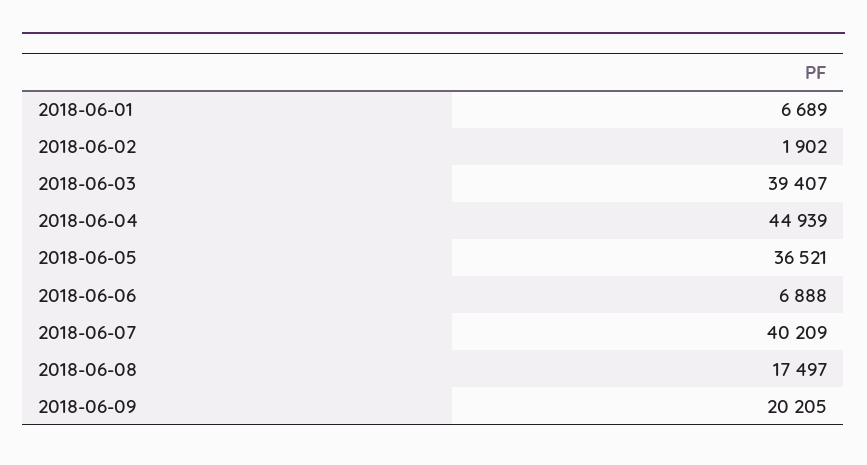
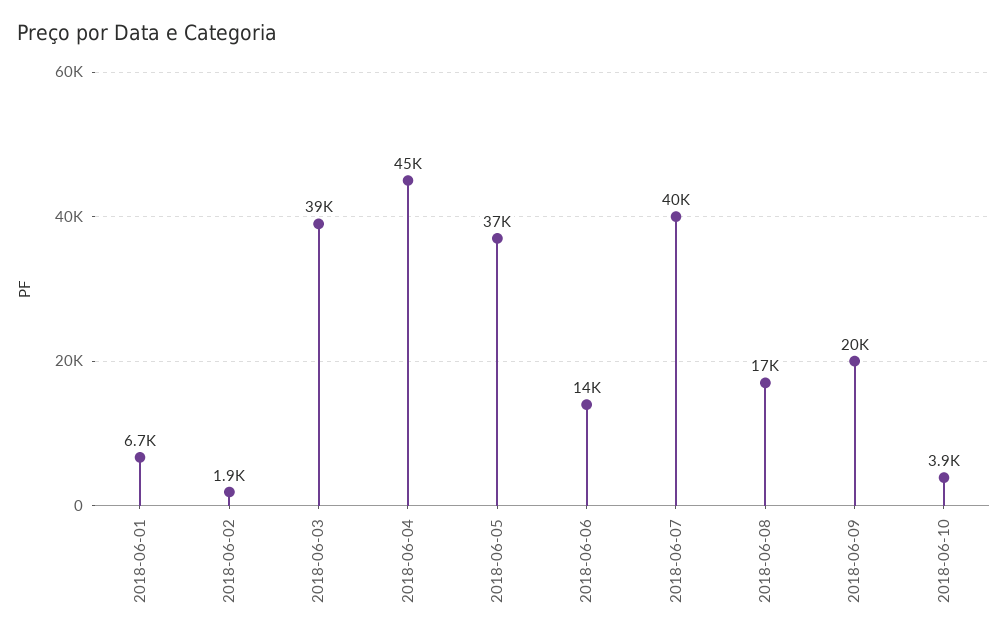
2018-06-06: 6888 -> 14000
2018-06-10: none -> 3900

